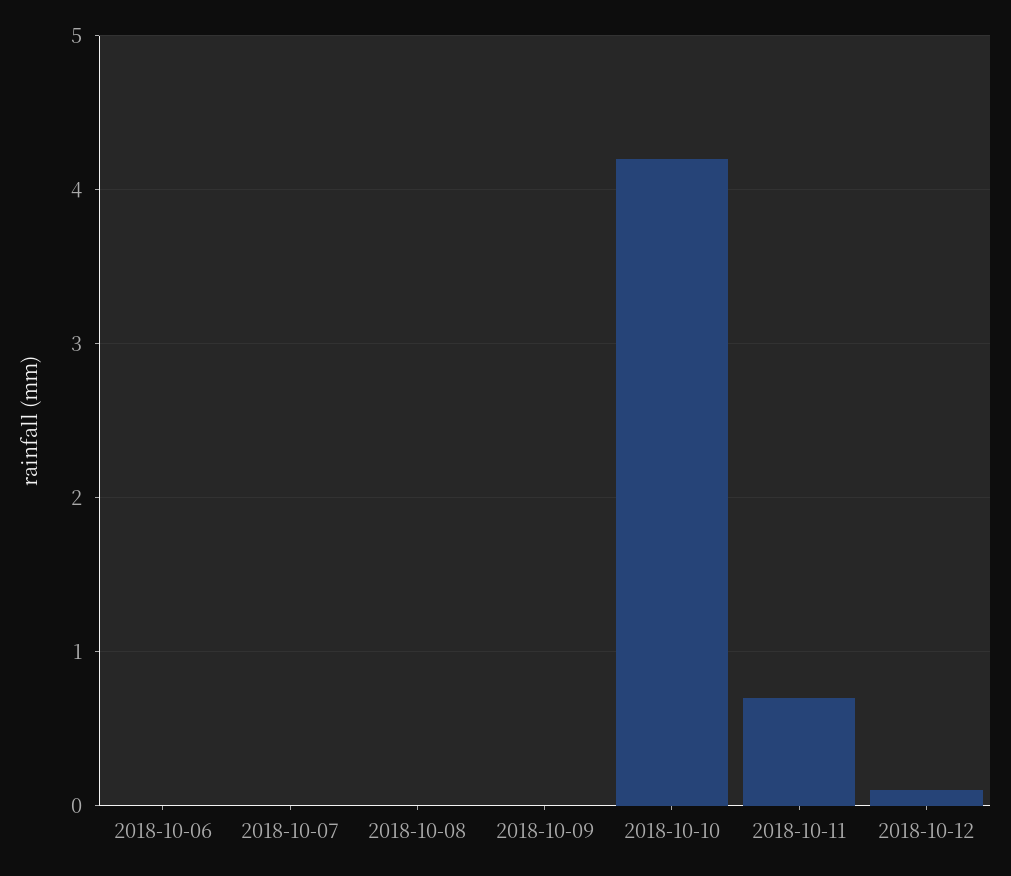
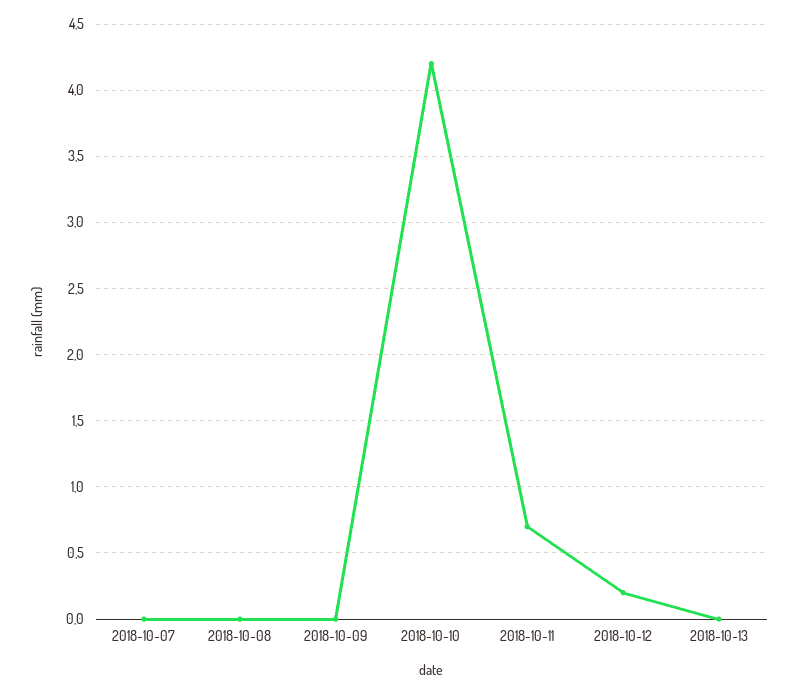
2018-10-06: 0 -> none
2018-10-12: 0.1 -> 0.2
2018-10-13: none -> 0

